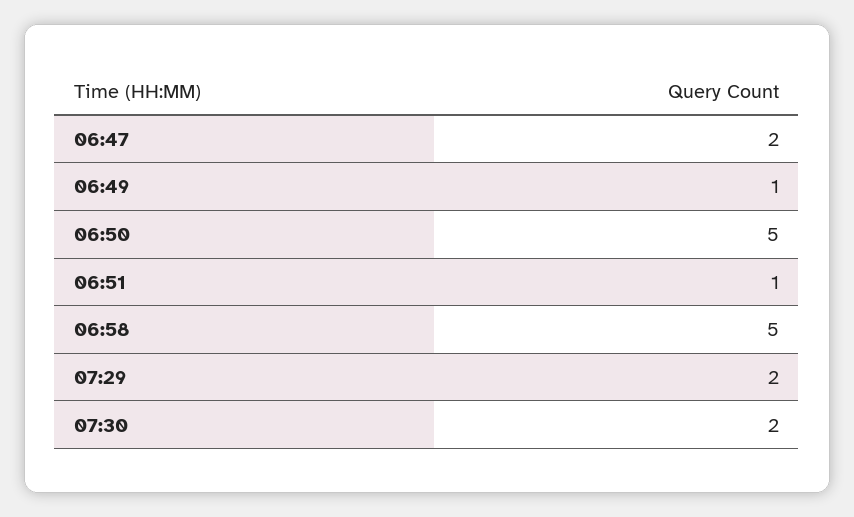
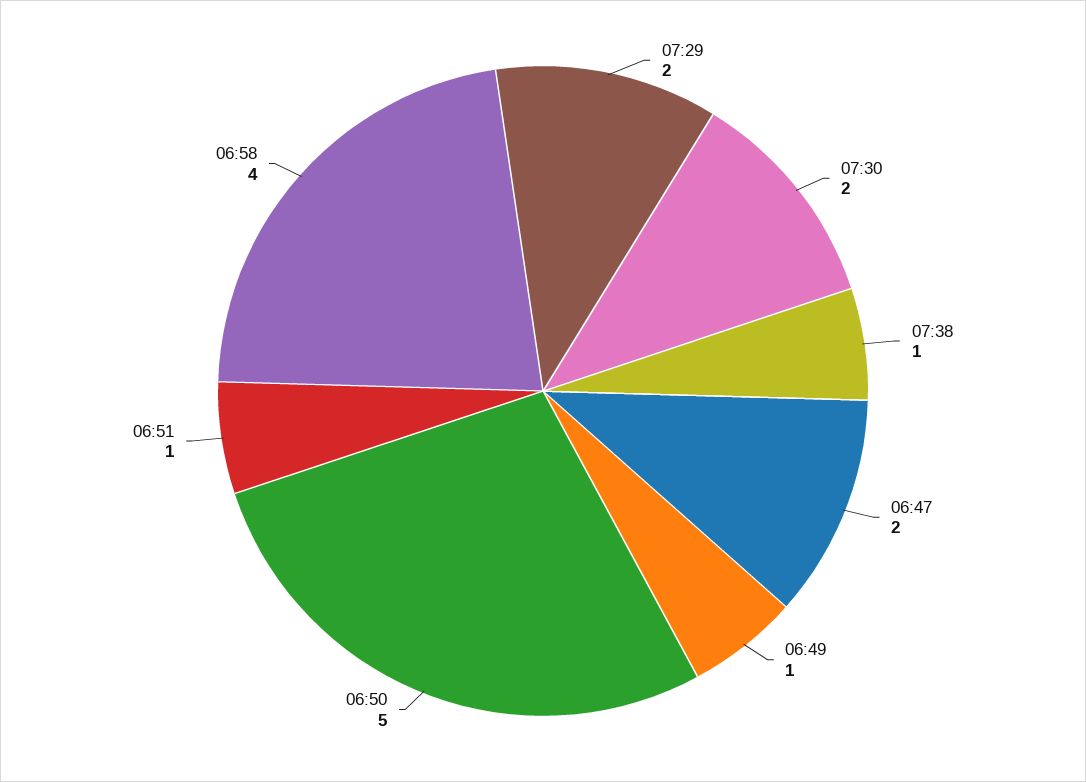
06:58: 5 -> 4
07:38: none -> 1

